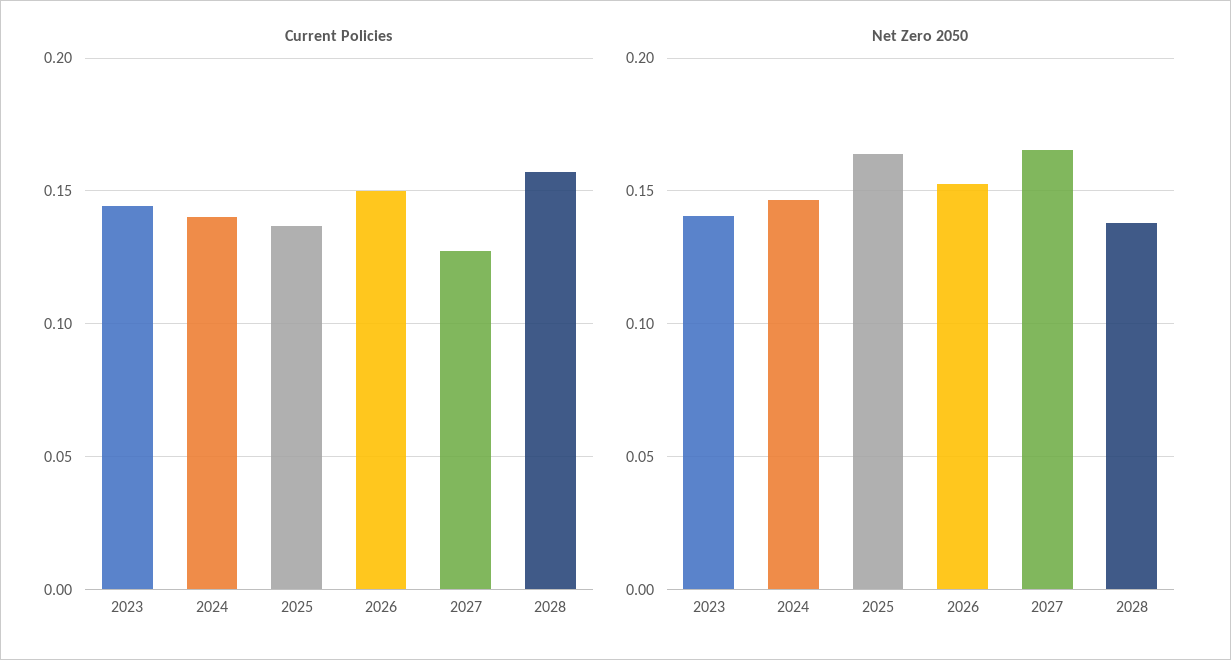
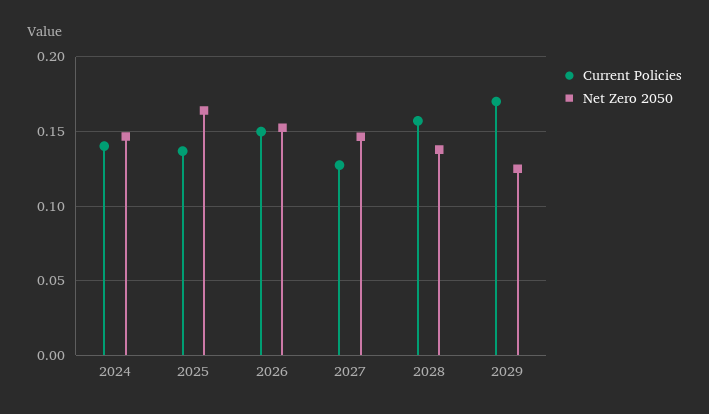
Current Policies, 2023: 0.145 -> none
Net Zero 2050, 2023: 0.14 -> none
Net Zero 2050, 2027: 0.165 -> 0.145
Current Policies, 2029: none -> 0.17
Net Zero 2050, 2029: none -> 0.125

